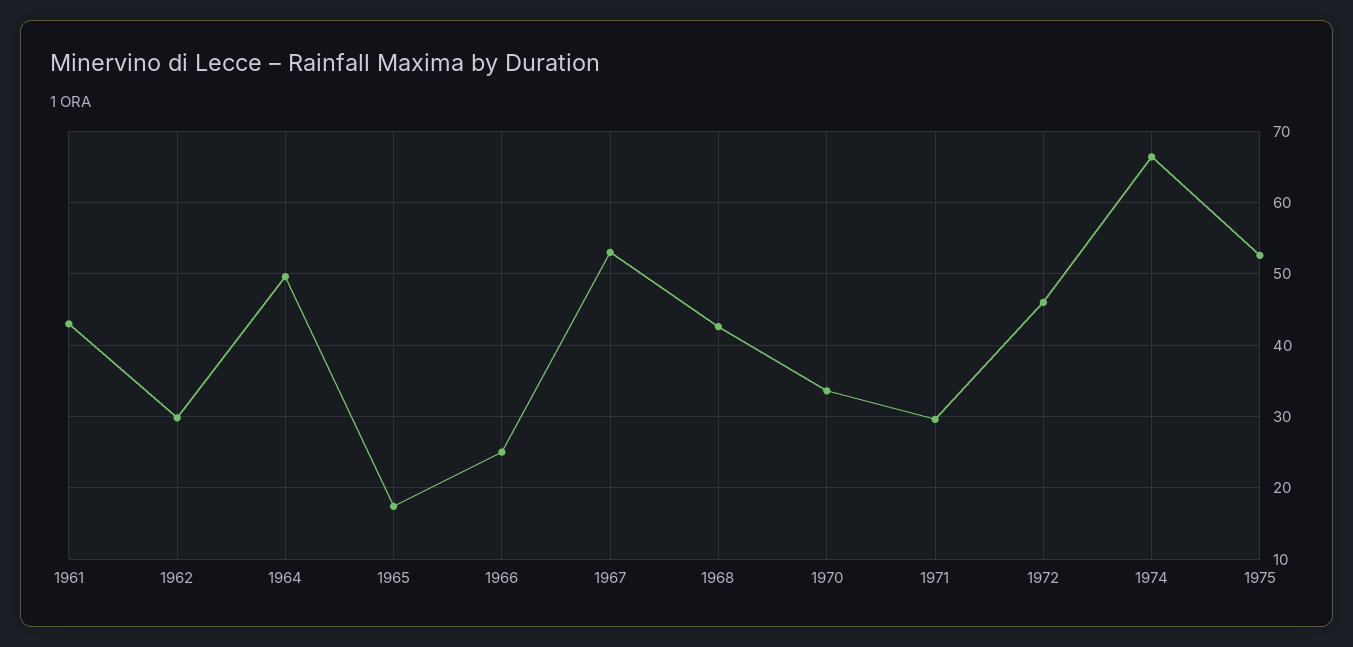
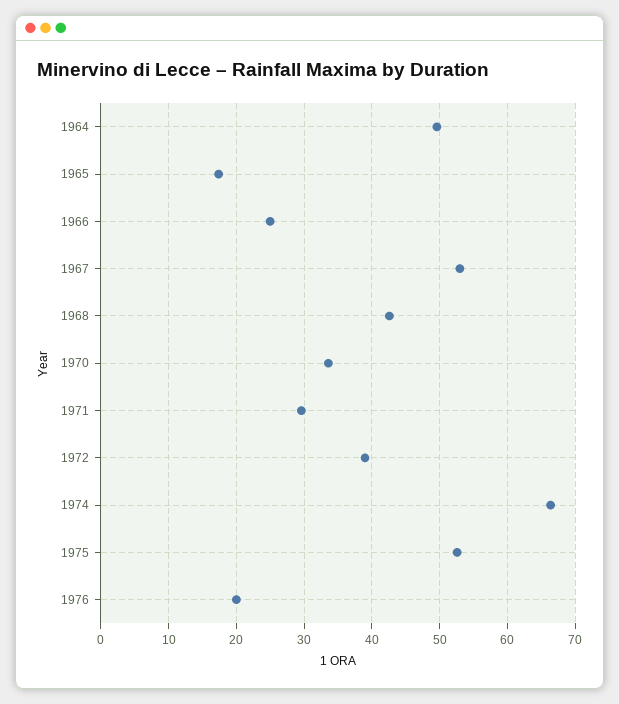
1961: 43 -> none
1962: 30 -> none
1972: 46 -> 39
1976: none -> 20

